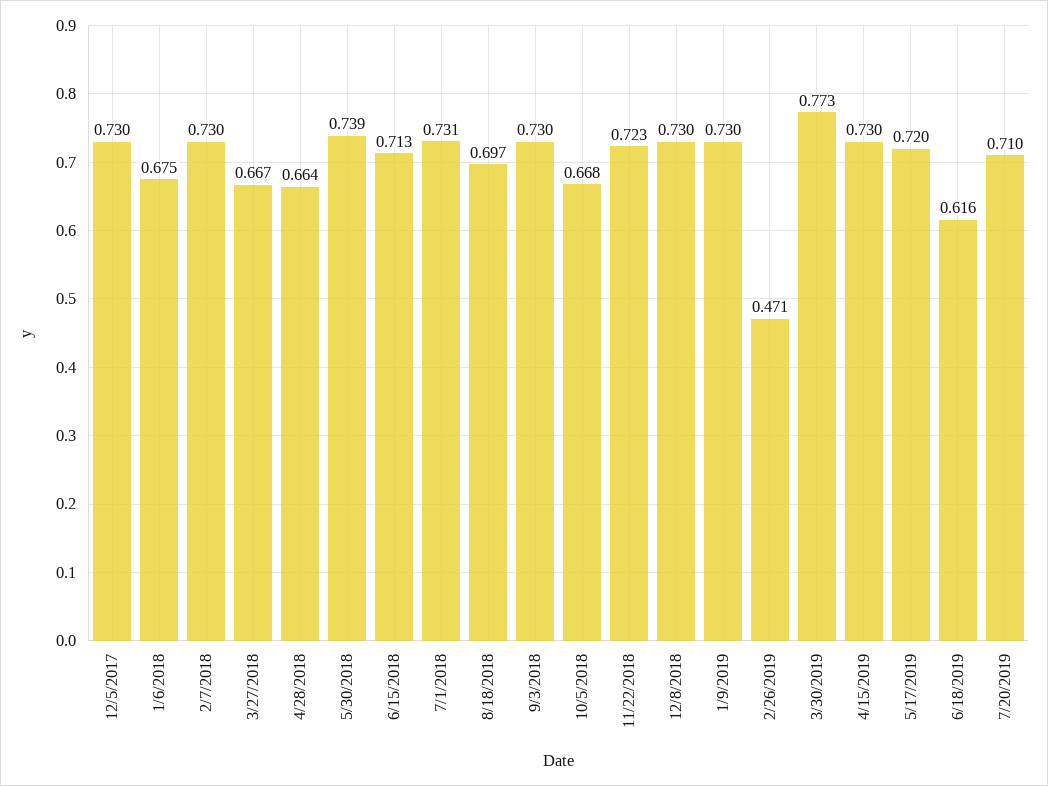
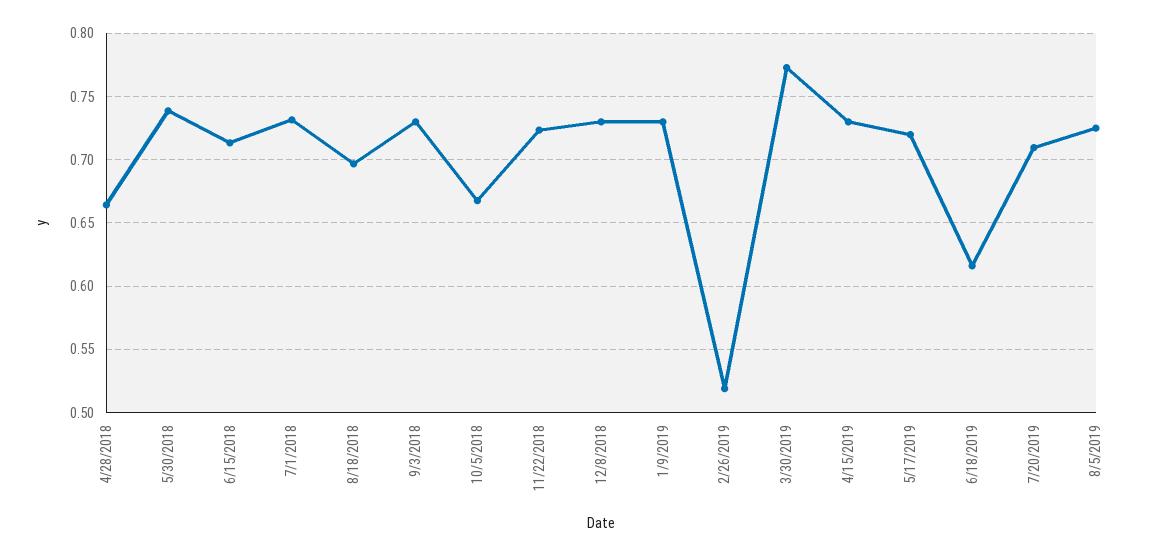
12/5/2017: 0.73 -> none
1/6/2018: 0.675 -> none
2/7/2018: 0.73 -> none
3/27/2018: 0.667 -> none
2/26/2019: 0.471 -> 0.52
8/5/2019: none -> 0.725

